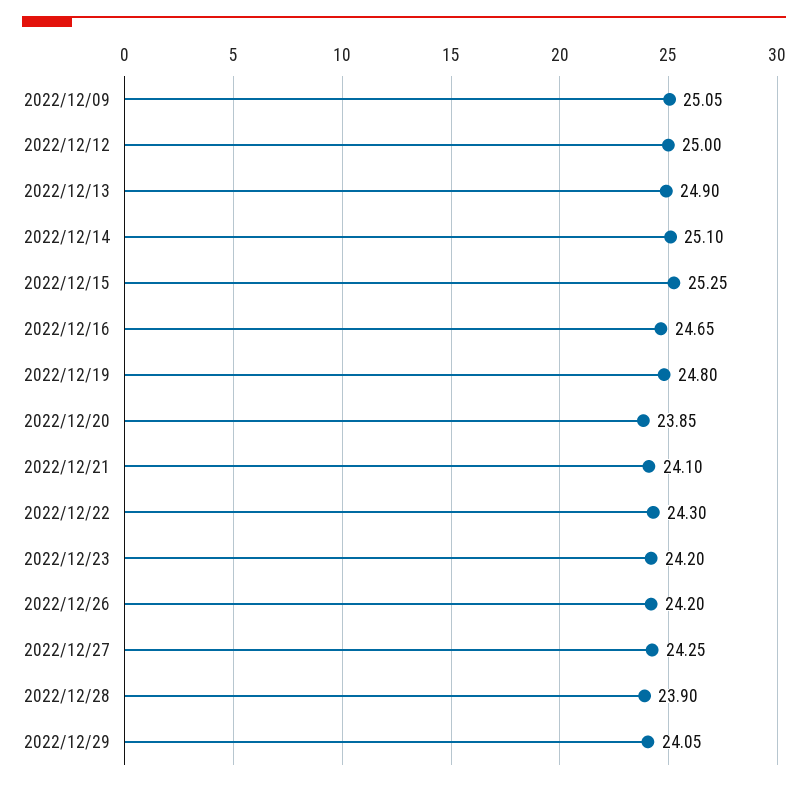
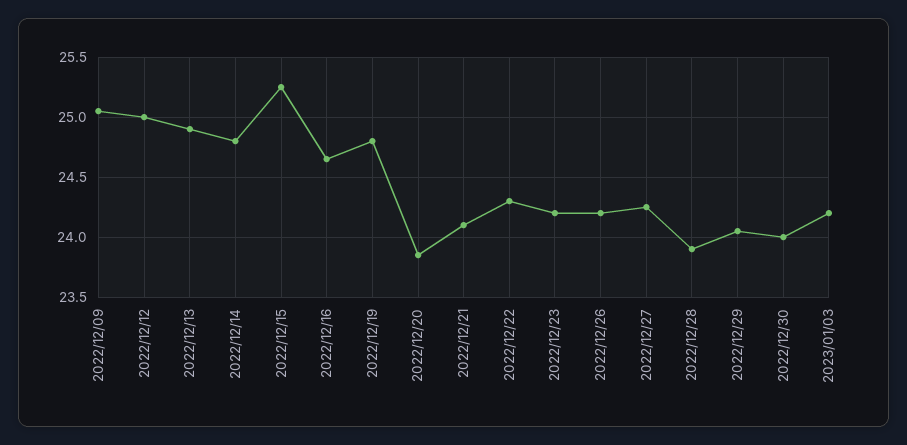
2022/12/14: 25.1 -> 24.8
2022/12/30: none -> 24
2023/01/03: none -> 24.2

